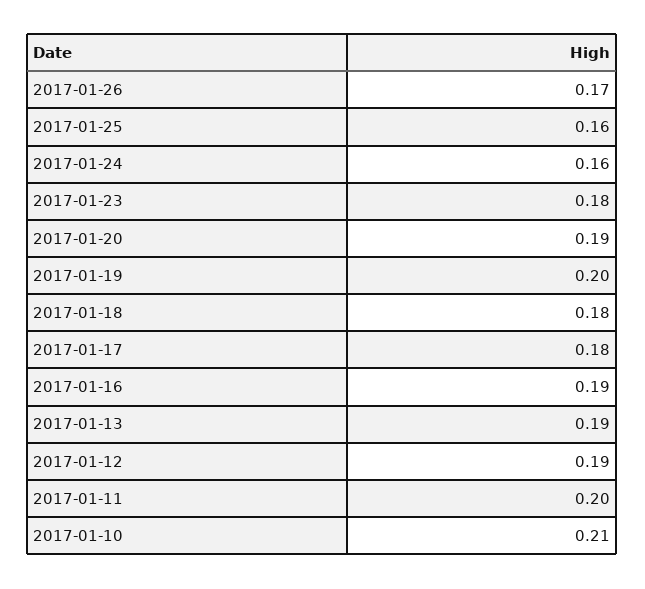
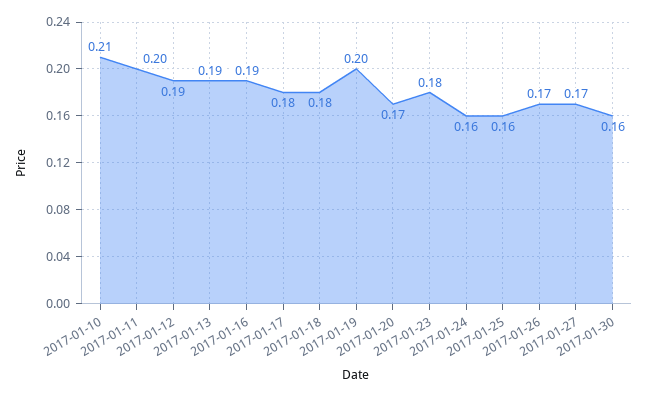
2017-01-20: 0.19 -> 0.17
2017-01-27: none -> 0.17
2017-01-30: none -> 0.16

